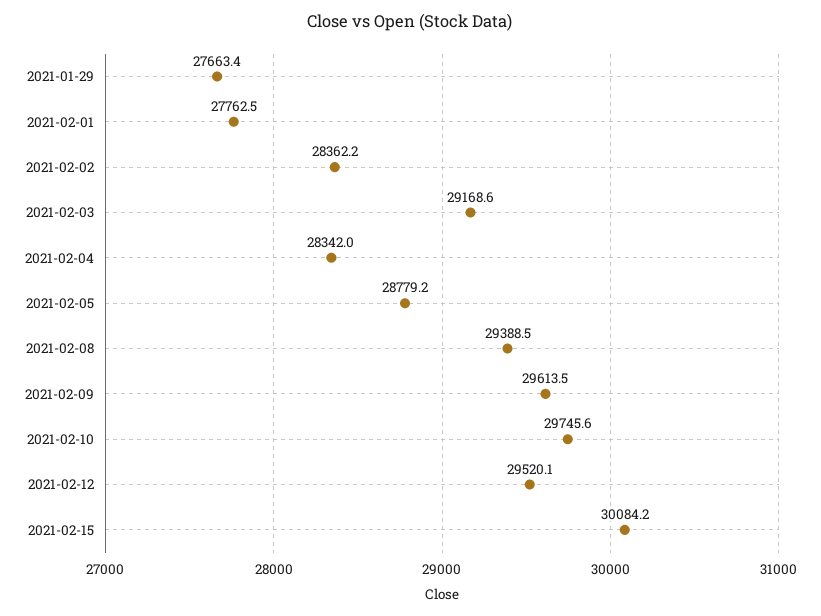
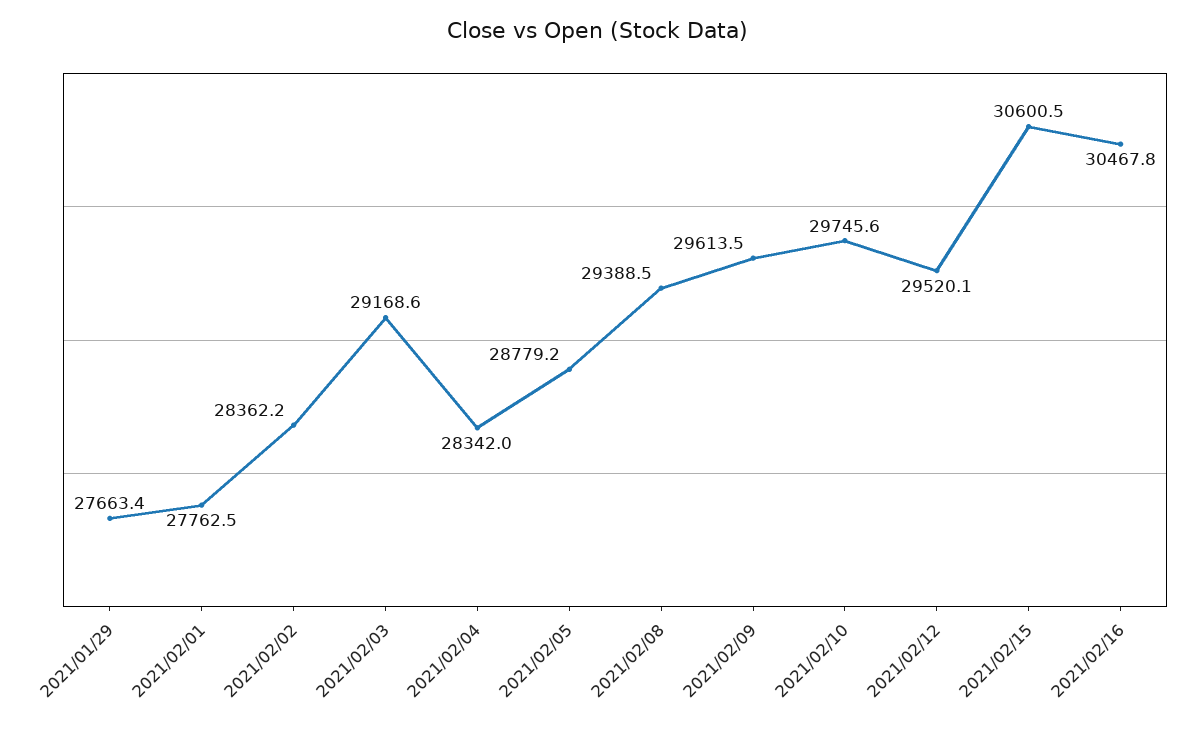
2021-02-15: 30084.2 -> 30600.5
2021/02/16: none -> 30467.8

